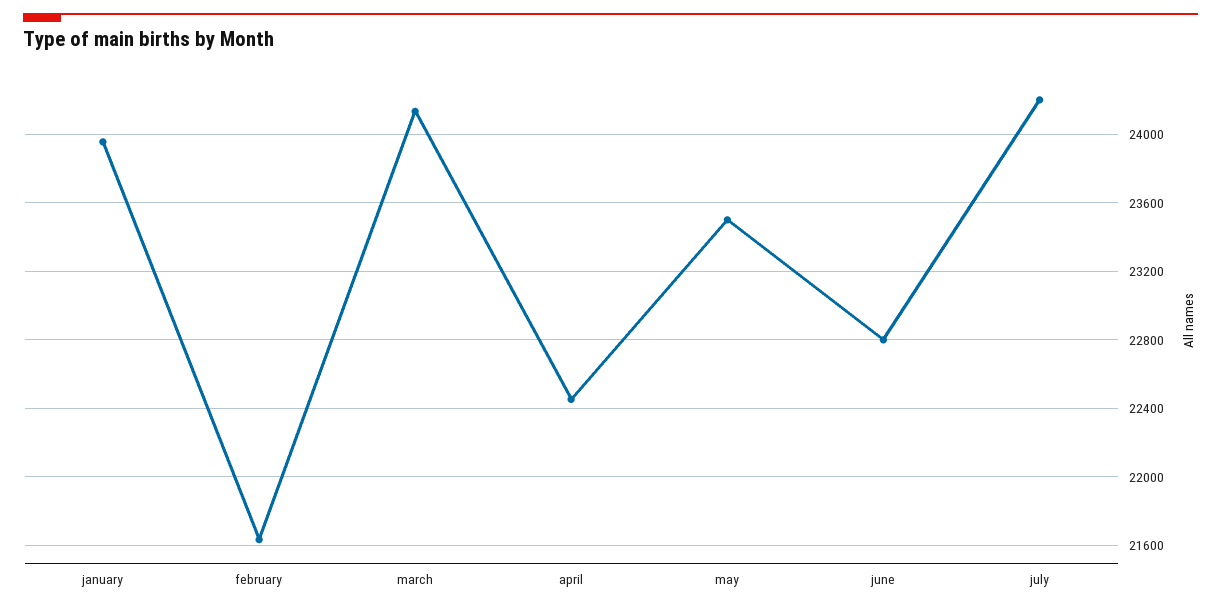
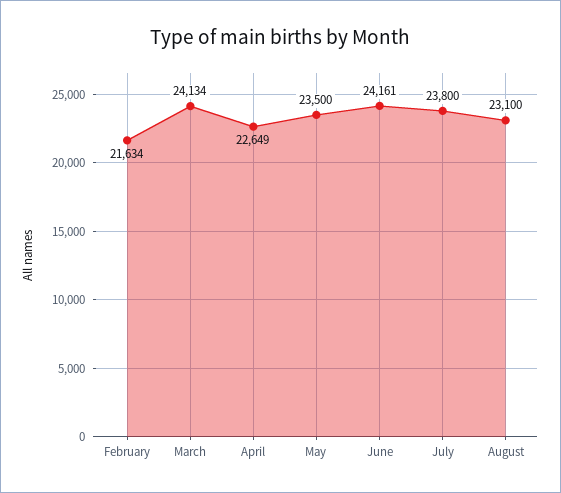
january: 23950 -> none
april: 22450 -> 22649
june: 22800 -> 24161
july: 24200 -> 23800
August: none -> 23100

